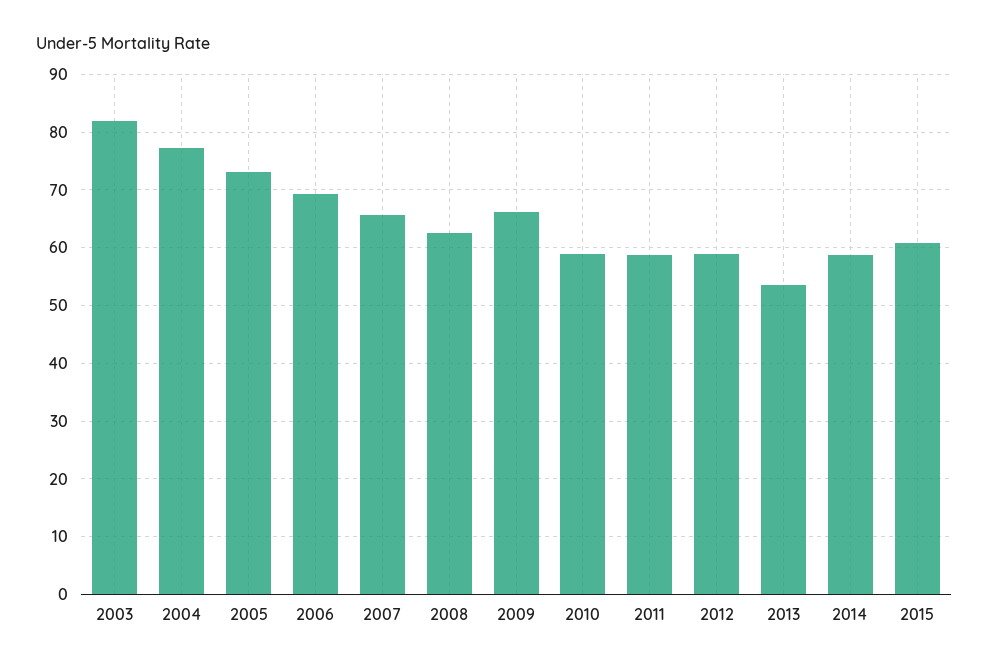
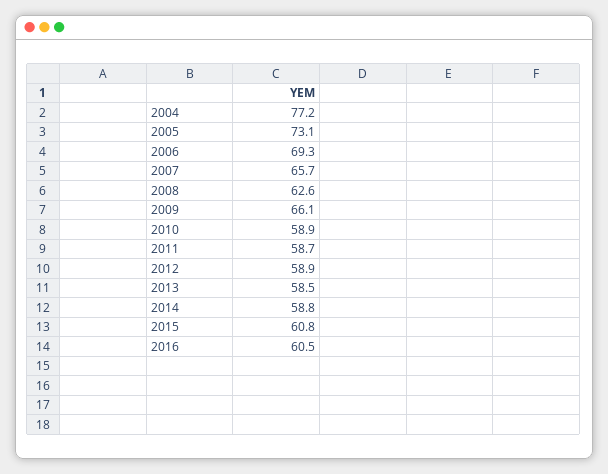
2003: 82 -> none
2013: 54 -> 58.5
2016: none -> 60.5

